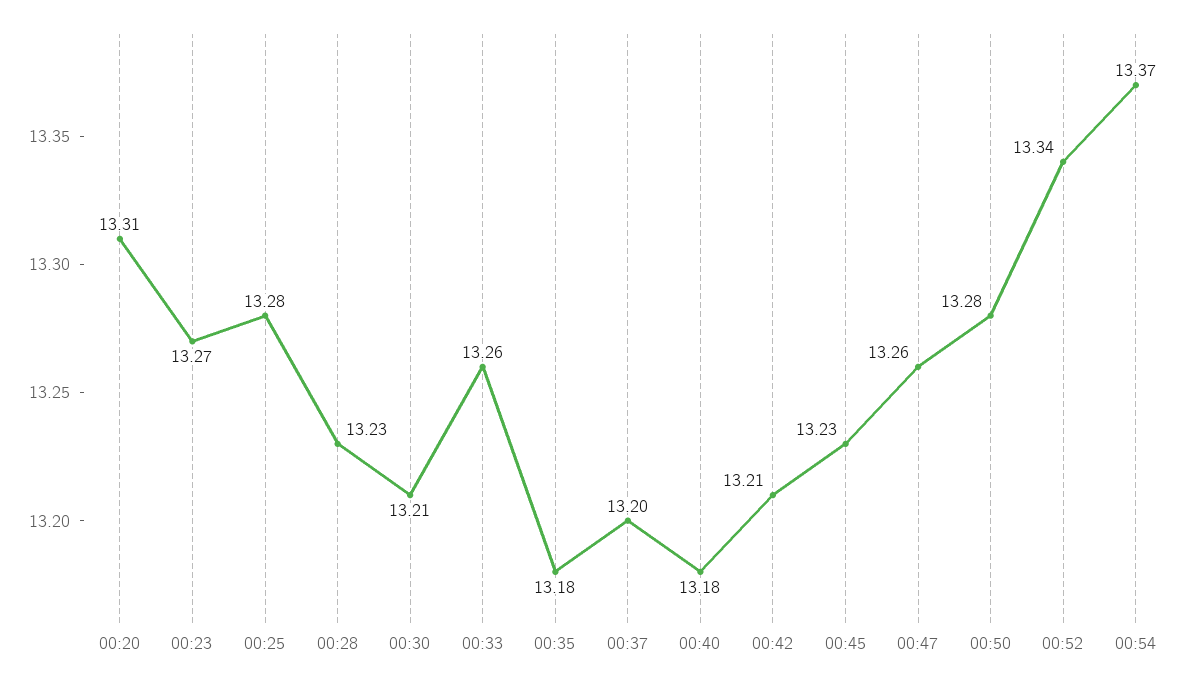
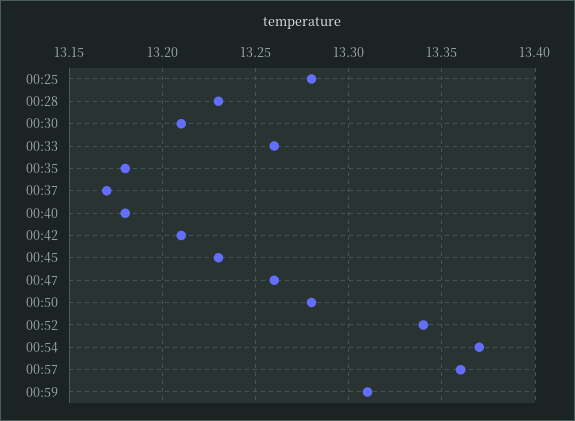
00:20: 13.31 -> none
00:23: 13.27 -> none
00:37: 13.2 -> 13.17
00:57: none -> 13.36
00:59: none -> 13.31

